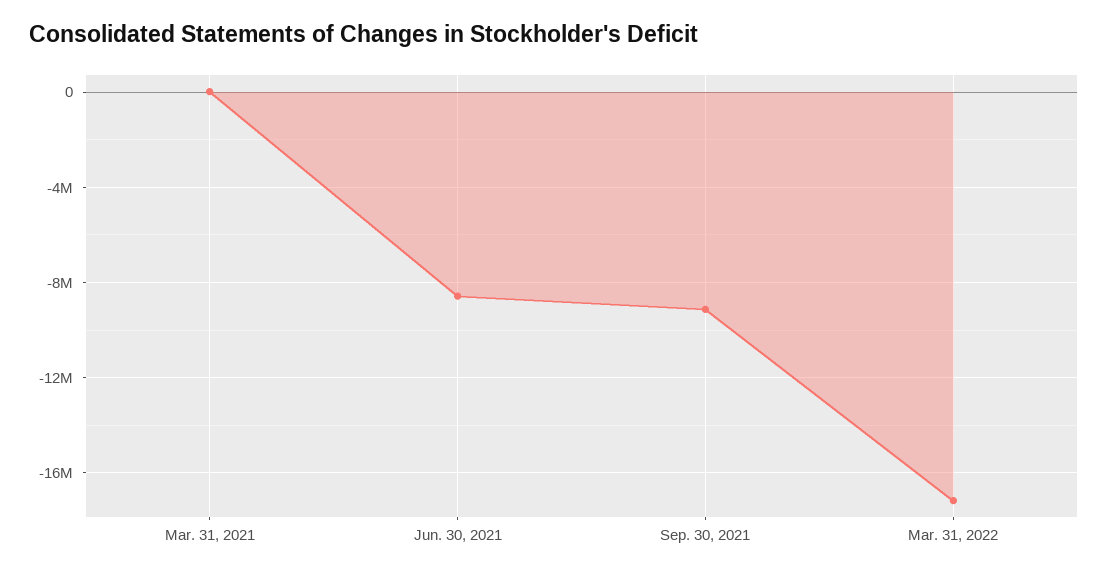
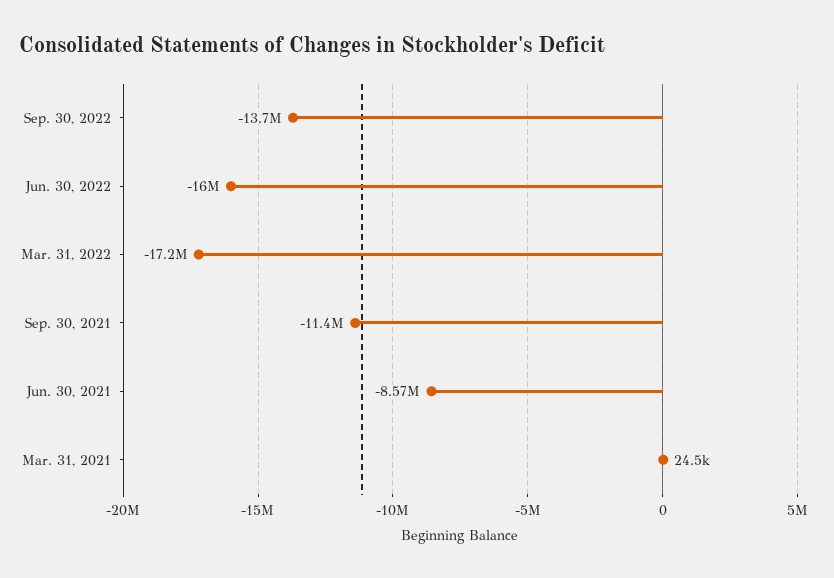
Sep. 30, 2021: -9000000 -> -11400000
Sep. 30, 2022: none -> -13700000
Jun. 30, 2022: none -> -16000000

